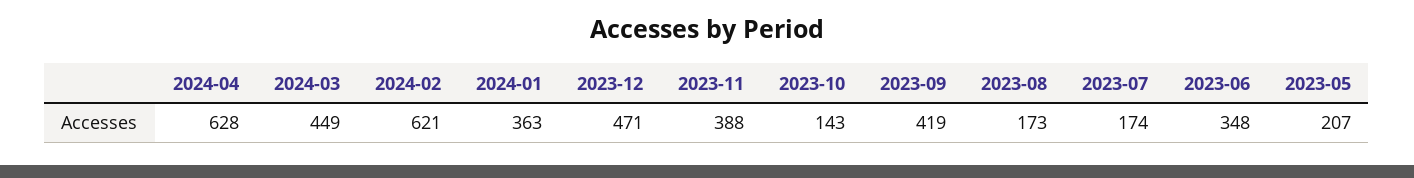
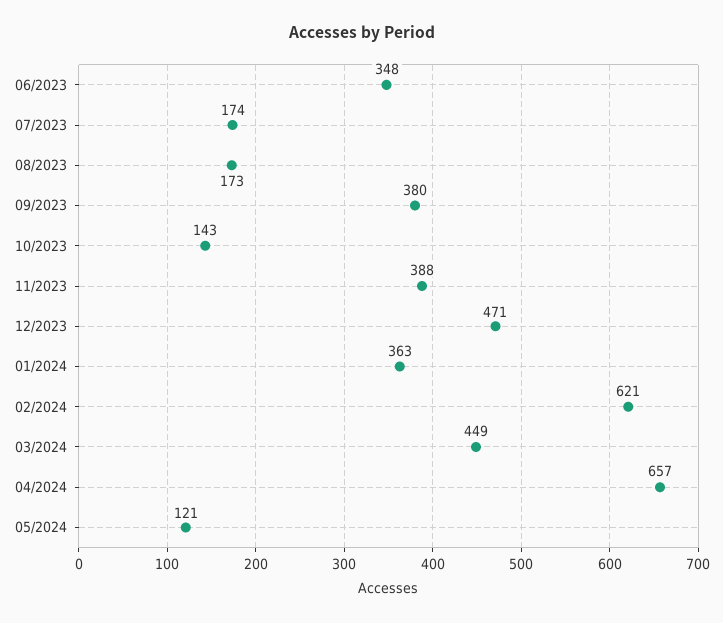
2024-04: 628 -> 657
2023-09: 419 -> 380
2023-05: 207 -> none
05/2024: none -> 121

